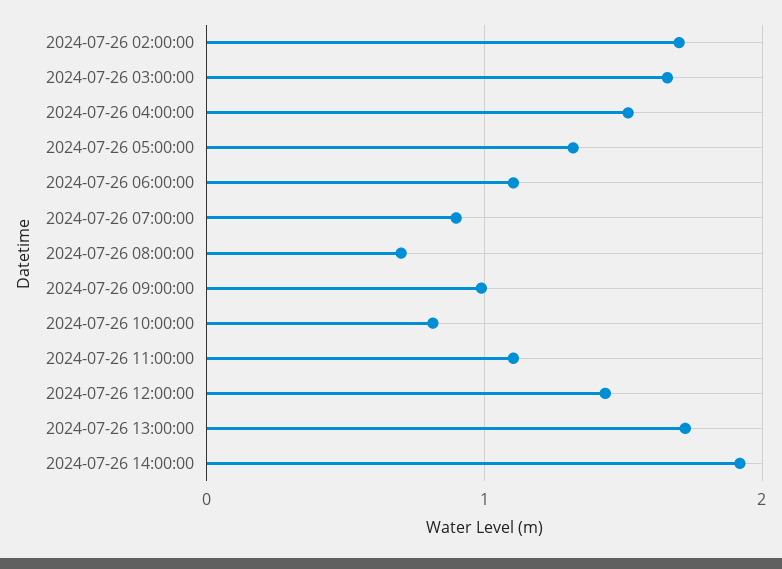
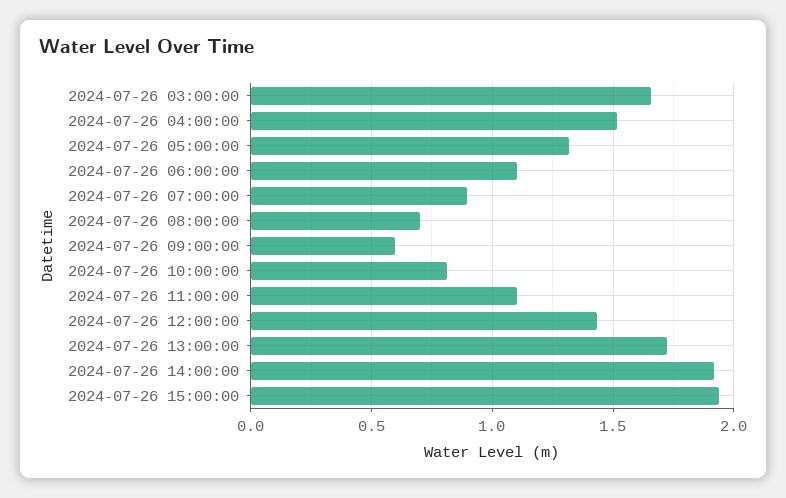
2024-07-26 02:00:00: 1.7 -> none
2024-07-26 09:00:00: 1 -> 0.6
2024-07-26 15:00:00: none -> 1.95

